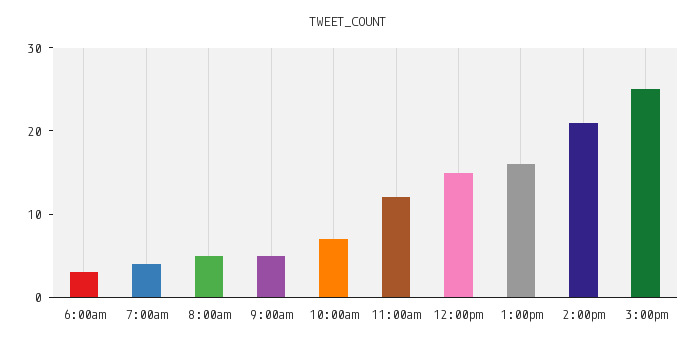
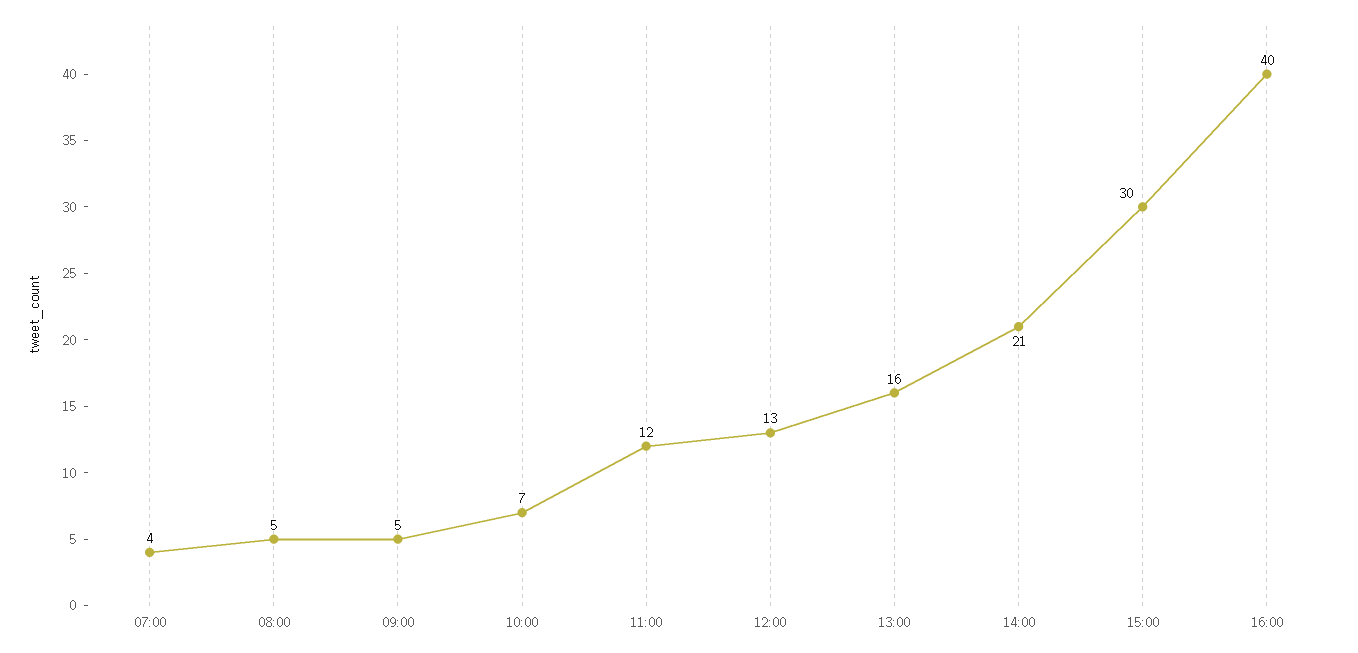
6:00am: 3 -> none
12:00pm: 15 -> 13
3:00pm: 25 -> 30
16:00: none -> 40

